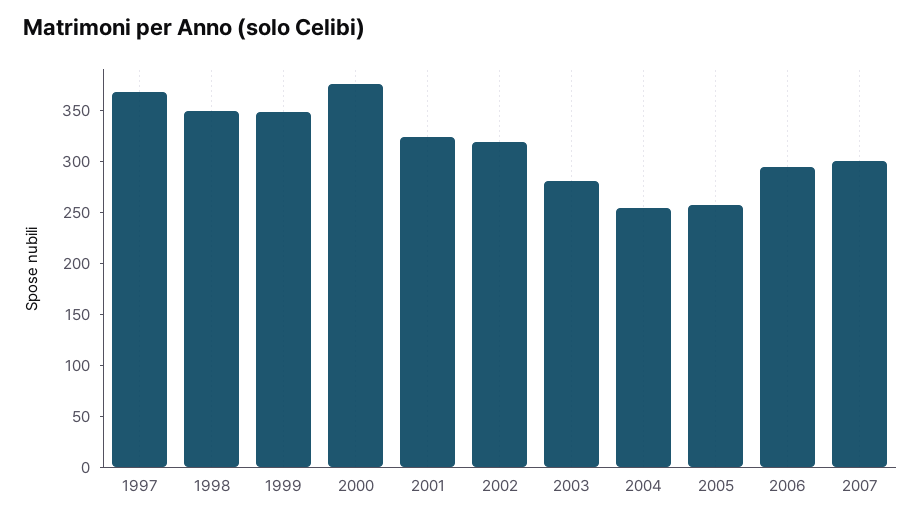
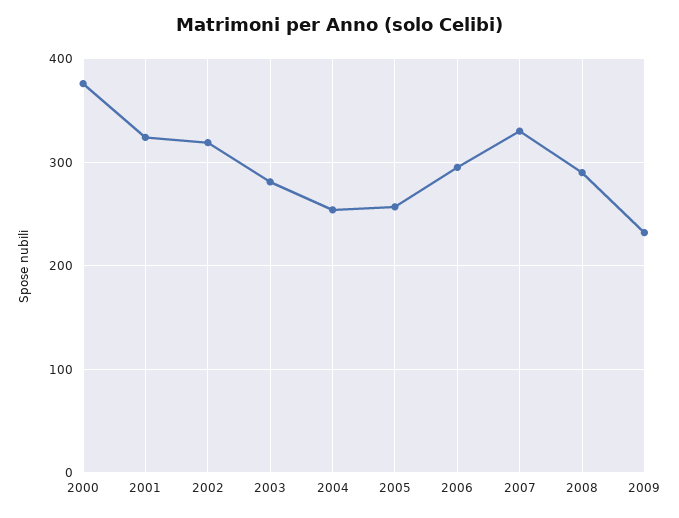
1997: 370 -> none
1998: 350 -> none
1999: 350 -> none
2007: 300 -> 330
2008: none -> 290
2009: none -> 230

